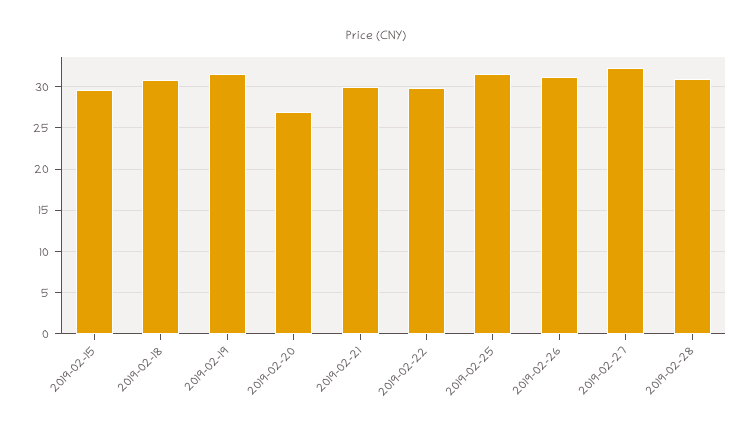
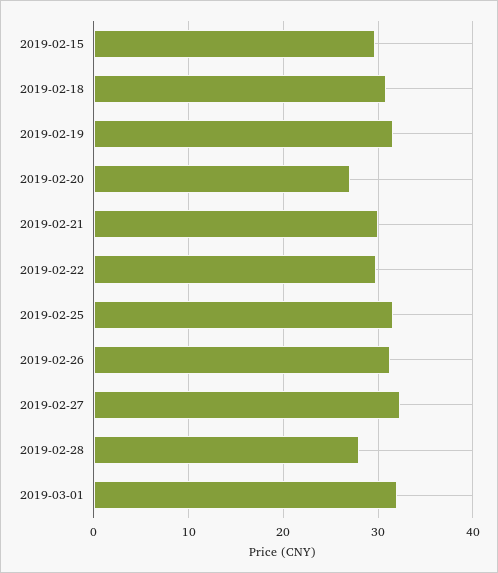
2019-02-28: 31 -> 28
2019-03-01: none -> 32

